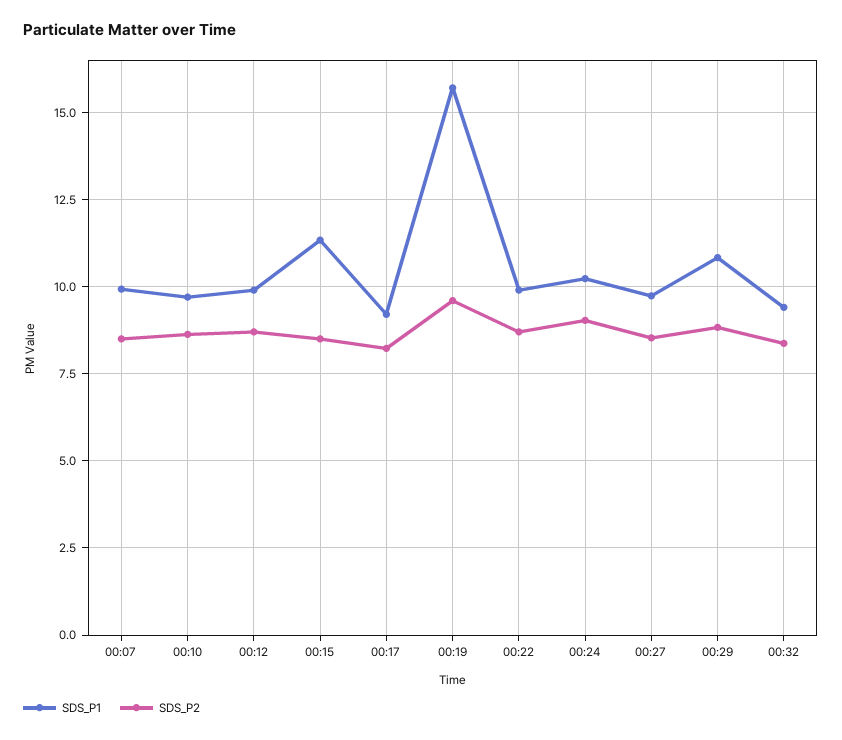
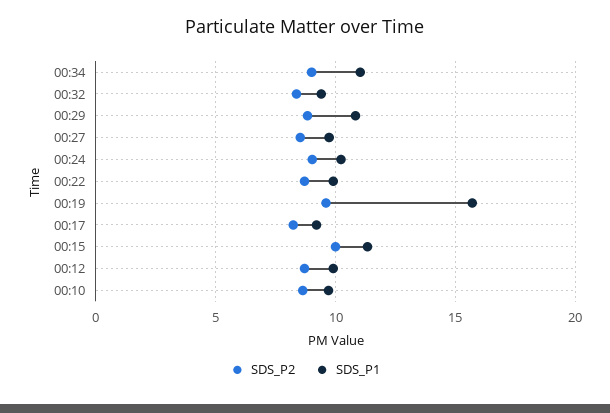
SDS_P1, 00:07: 10 -> none
SDS_P2, 00:07: 8.5 -> none
SDS_P2, 00:15: 8.5 -> 10
SDS_P2, 00:34: none -> 9
SDS_P1, 00:34: none -> 11

